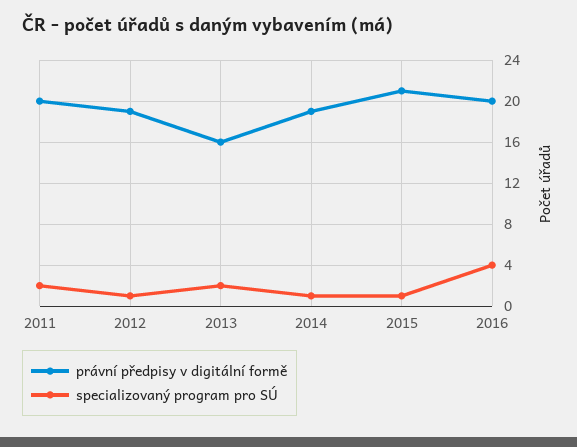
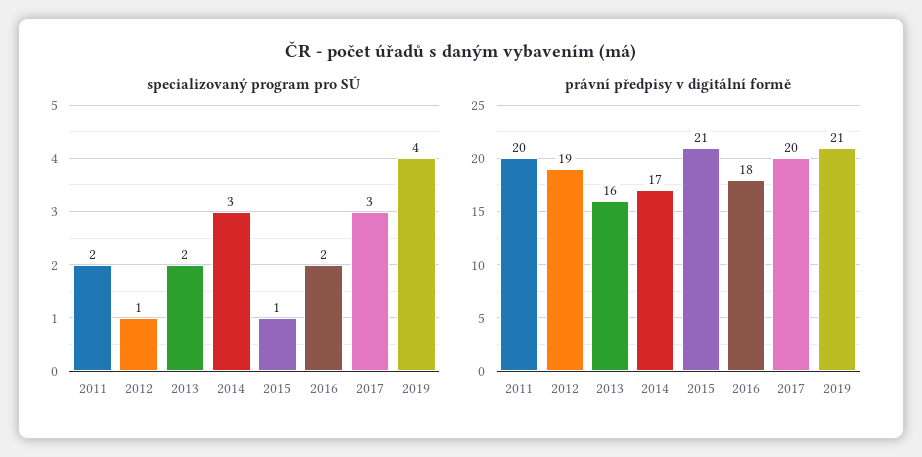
právní předpisy v digitální formě, 2014: 19 -> 17
specializovaný program pro SÚ, 2014: 1 -> 3
právní předpisy v digitální formě, 2016: 20 -> 18
specializovaný program pro SÚ, 2016: 4 -> 2
specializovaný program pro SÚ, 2017: none -> 3
specializovaný program pro SÚ, 2019: none -> 4
právní předpisy v digitální formě, 2017: none -> 20
právní předpisy v digitální formě, 2019: none -> 21

